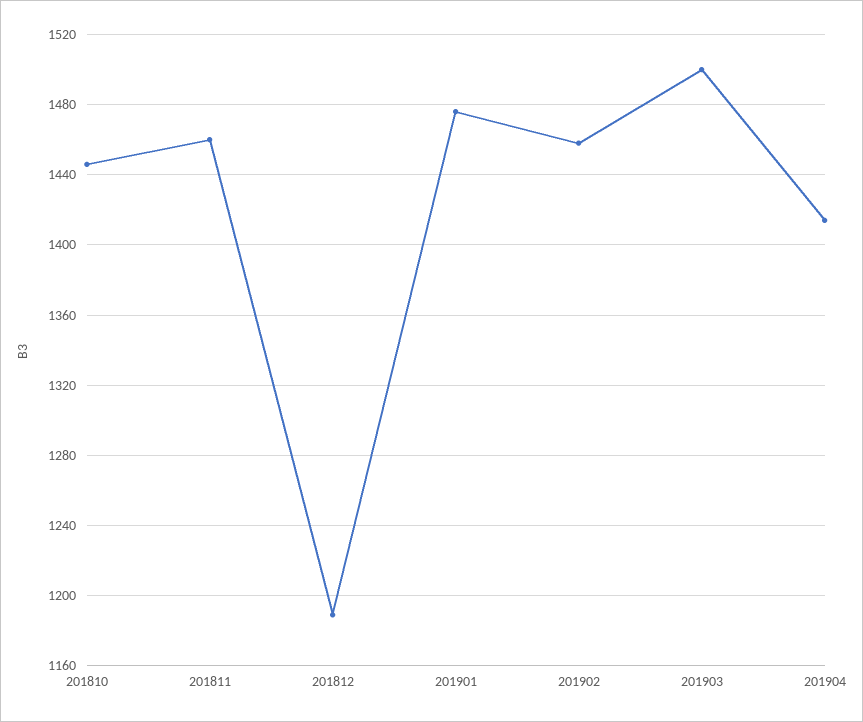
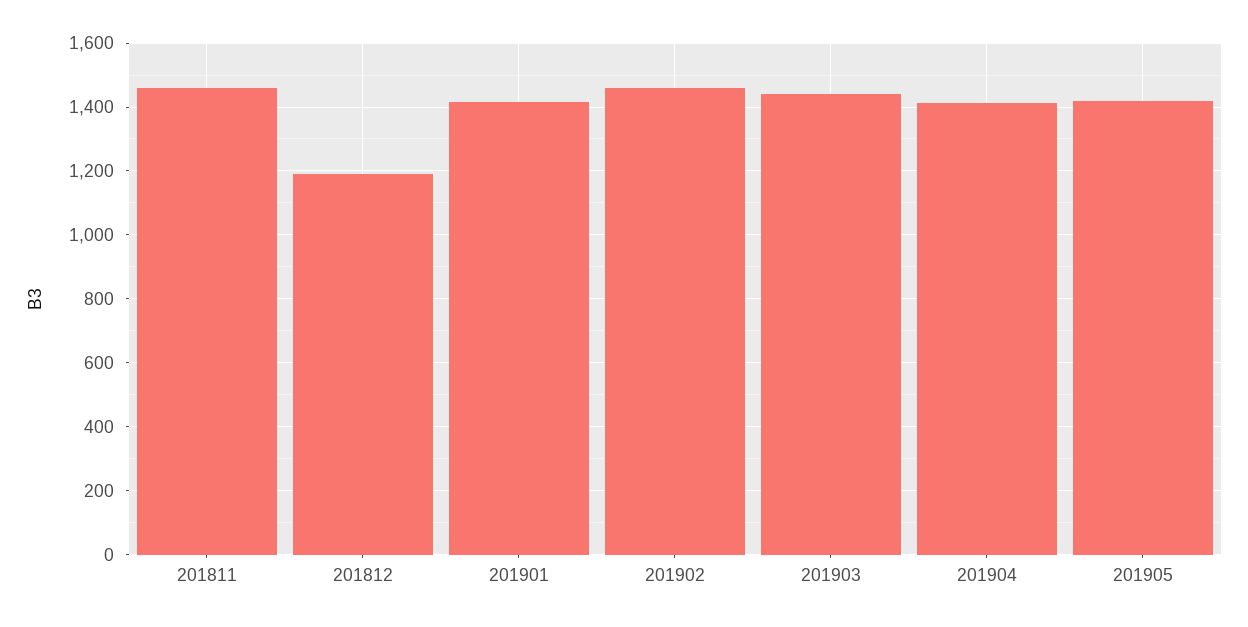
201810: 1445 -> none
201901: 1475 -> 1420
201903: 1500 -> 1440
201905: none -> 1420

